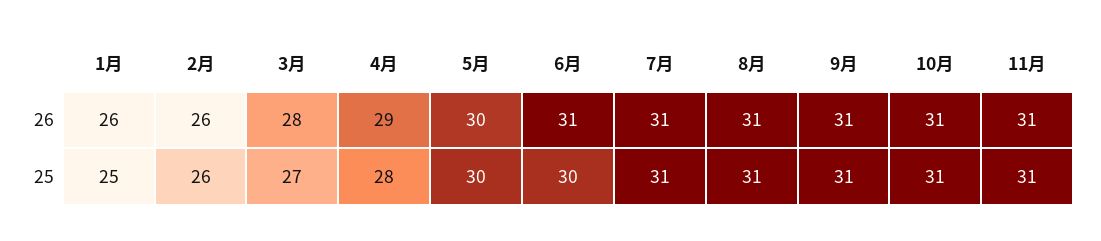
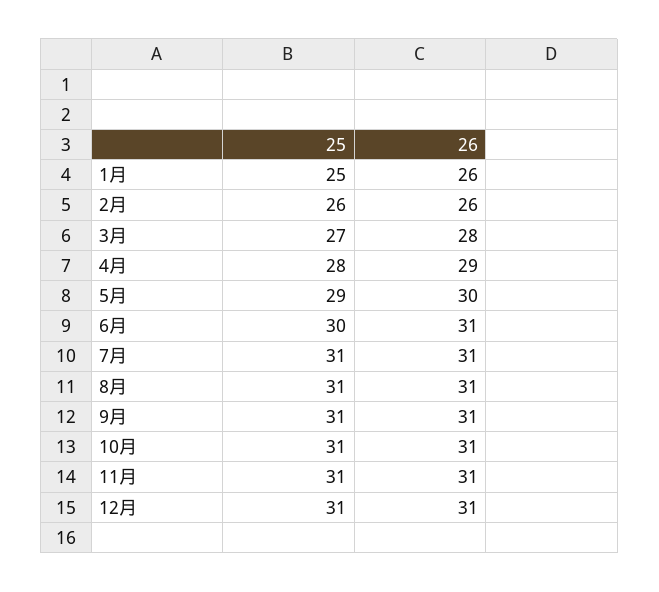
5月, 25: 30 -> 29
12月, 25: none -> 31
12月, 26: none -> 31

